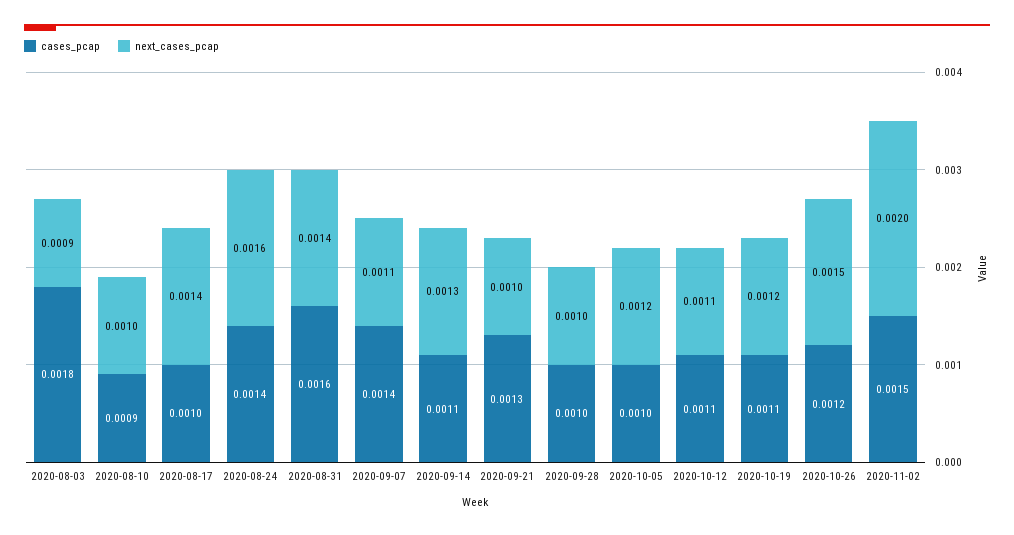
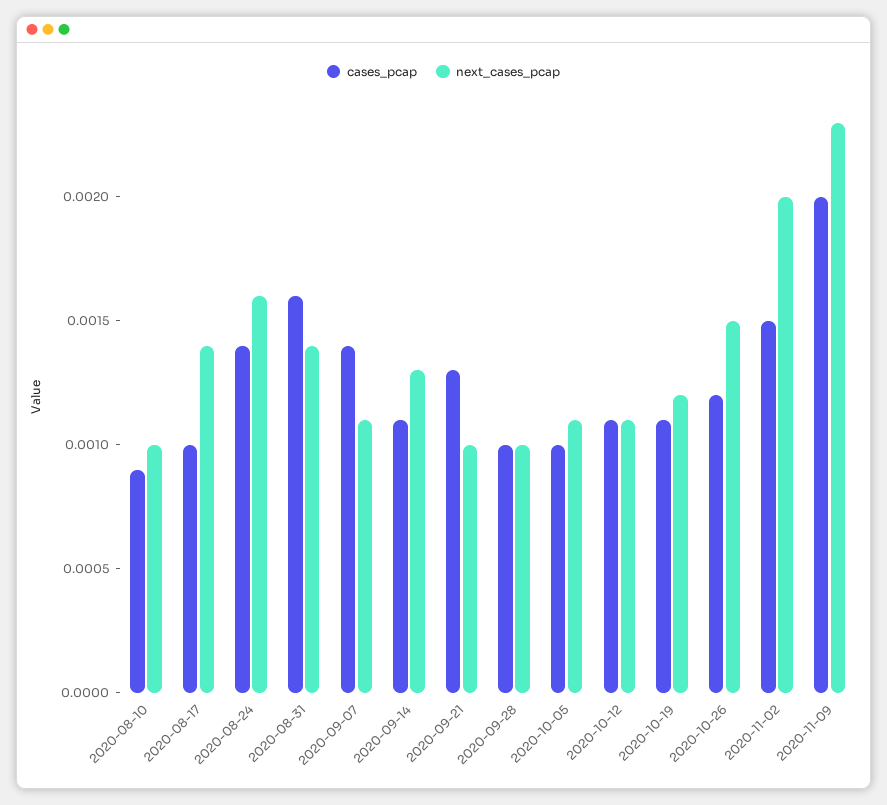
cases_pcap, 2020-08-03: 0.0018 -> none
next_cases_pcap, 2020-08-03: 0.0009 -> none
next_cases_pcap, 2020-10-05: 0.0012 -> 0.0011
cases_pcap, 2020-11-09: none -> 0.002
next_cases_pcap, 2020-11-09: none -> 0.0023

